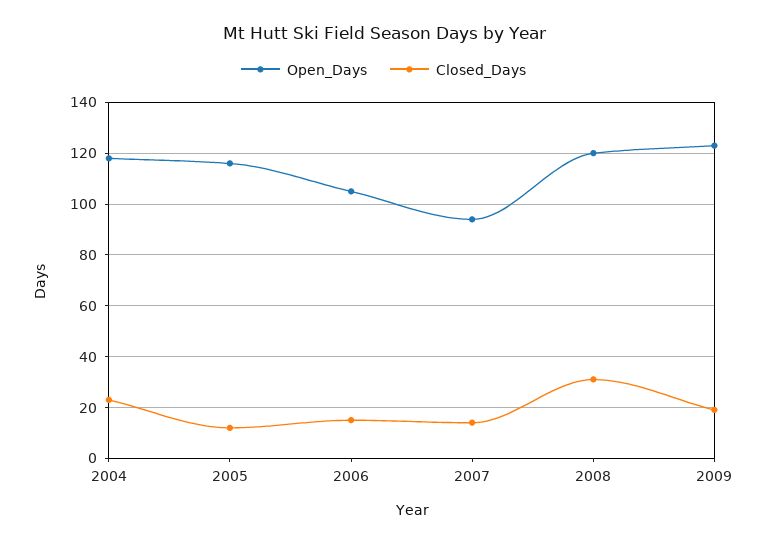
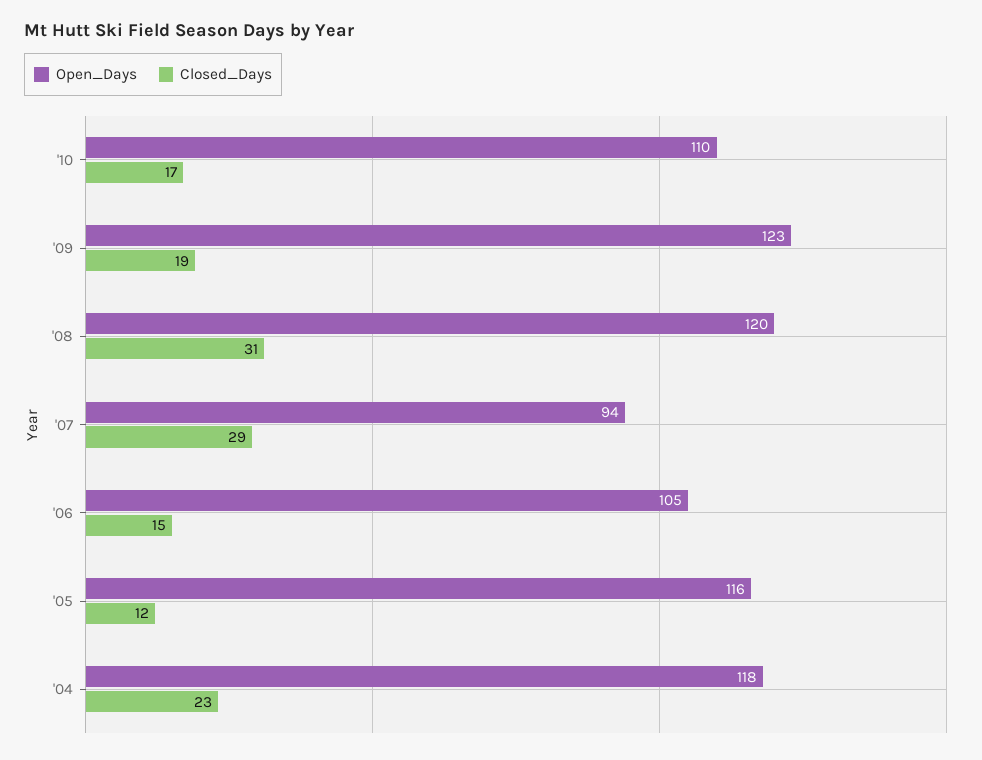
Closed_Days, 2007: 15 -> 29
Open_Days, '10: none -> 110
Closed_Days, '10: none -> 17

